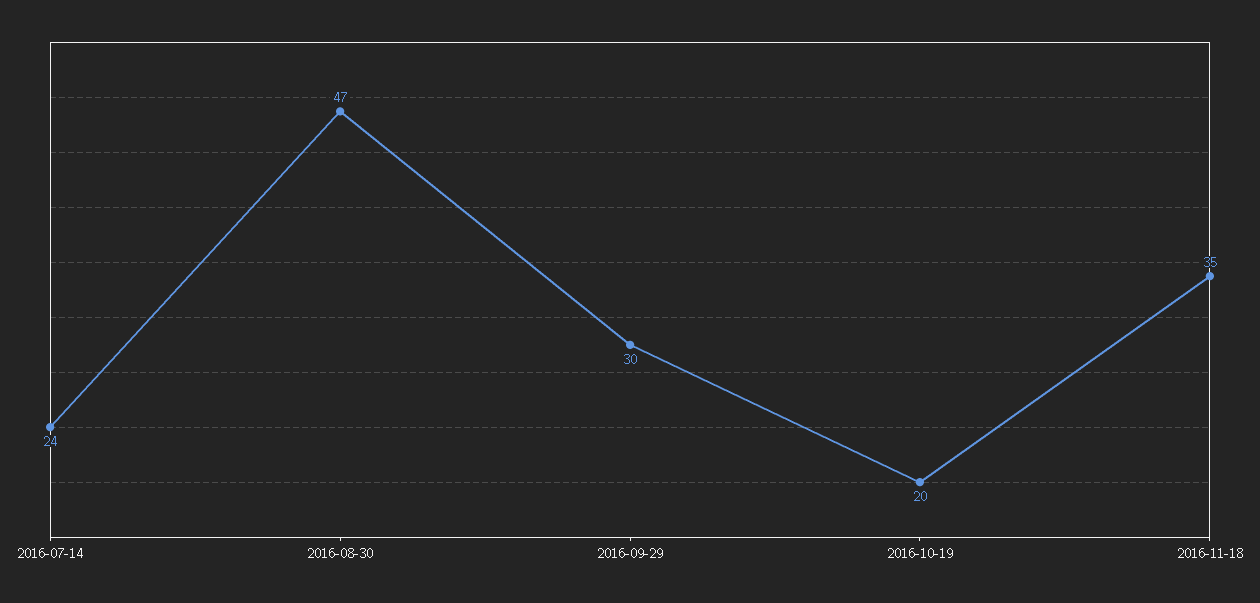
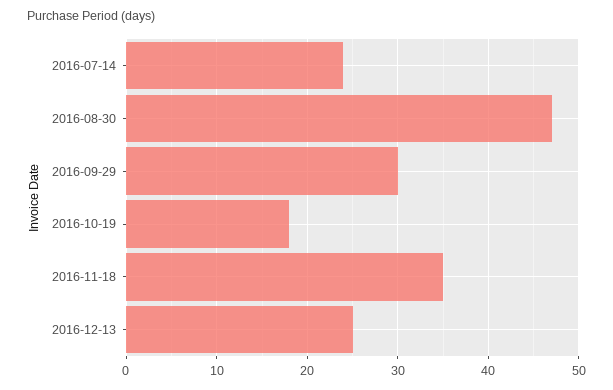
2016-10-19: 20 -> 18
2016-12-13: none -> 25

